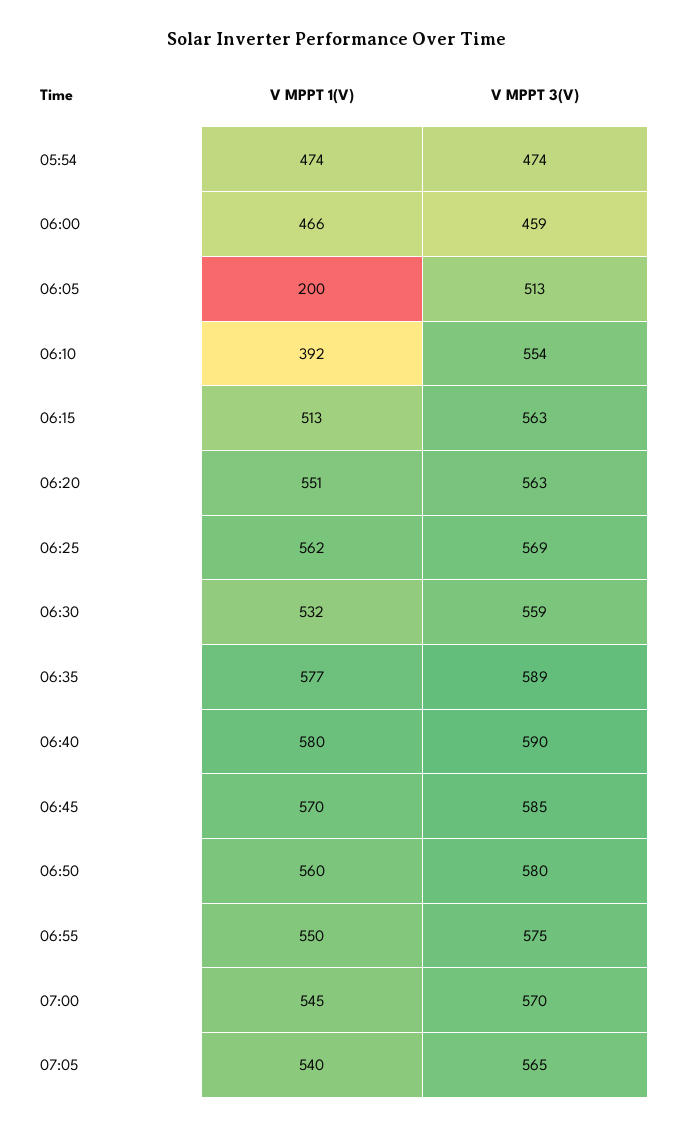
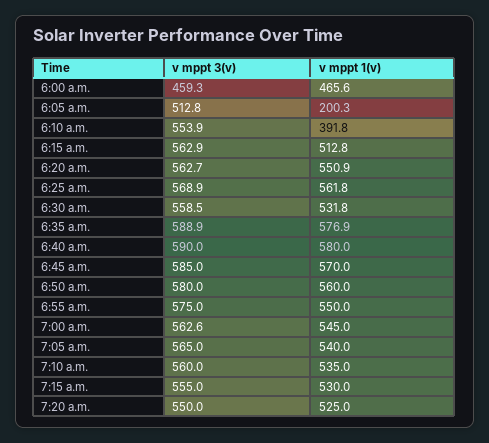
V MPPT 1(V), 05:54: 474 -> none
V MPPT 3(V), 05:54: 474 -> none
V MPPT 3(V), 07:00: 570 -> 562.6
V MPPT 3(V), 7:10 a.m.: none -> 560
V MPPT 1(V), 7:10 a.m.: none -> 535
V MPPT 3(V), 7:15 a.m.: none -> 555
V MPPT 1(V), 7:15 a.m.: none -> 530
V MPPT 3(V), 7:20 a.m.: none -> 550
V MPPT 1(V), 7:20 a.m.: none -> 525

